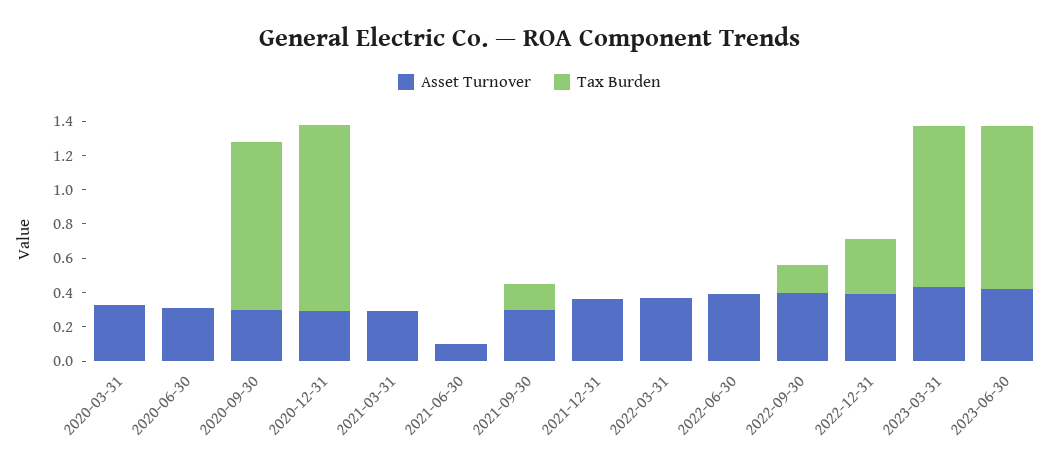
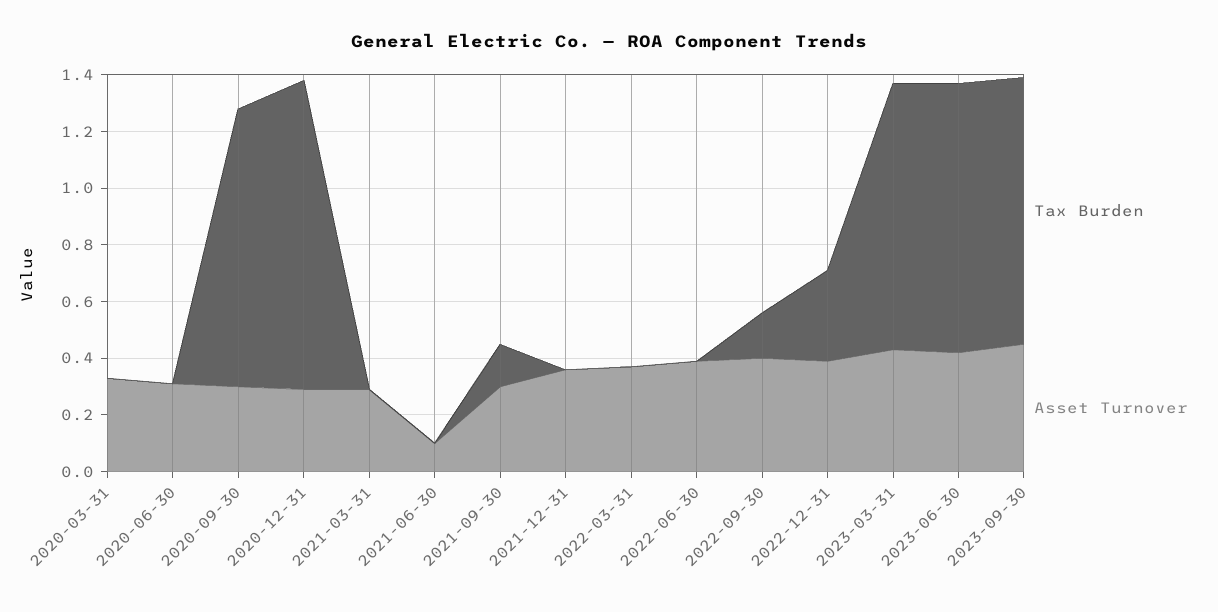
Tax Burden, 2023-09-30: none -> 0.95
Asset Turnover, 2023-09-30: none -> 0.45

